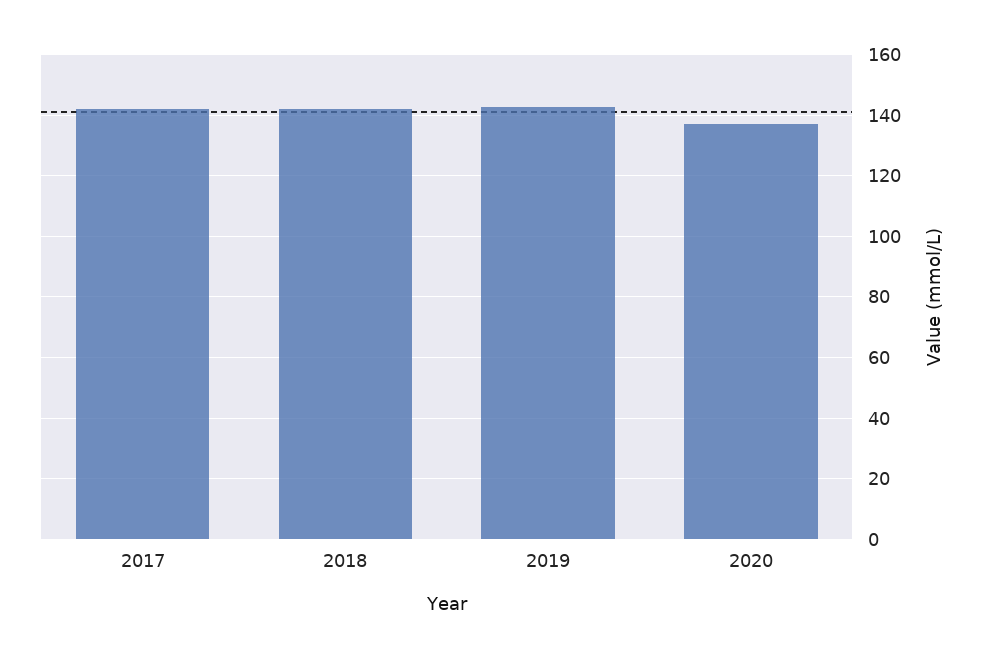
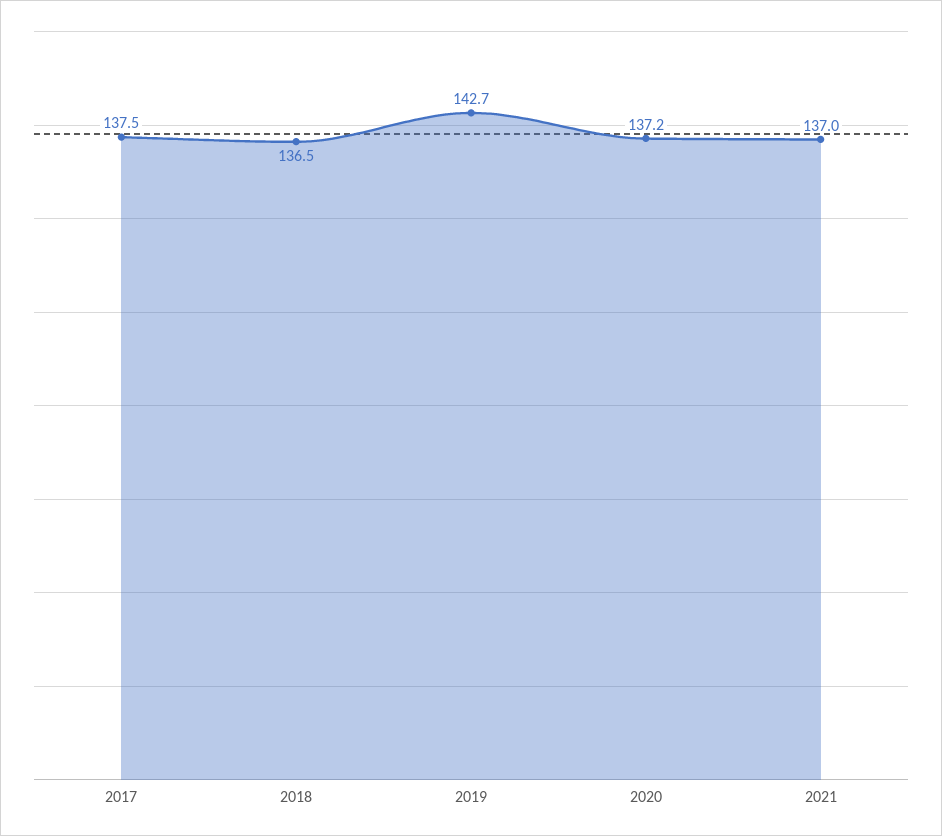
2017: 142 -> 137.5
2018: 142 -> 136.5
2021: none -> 137

